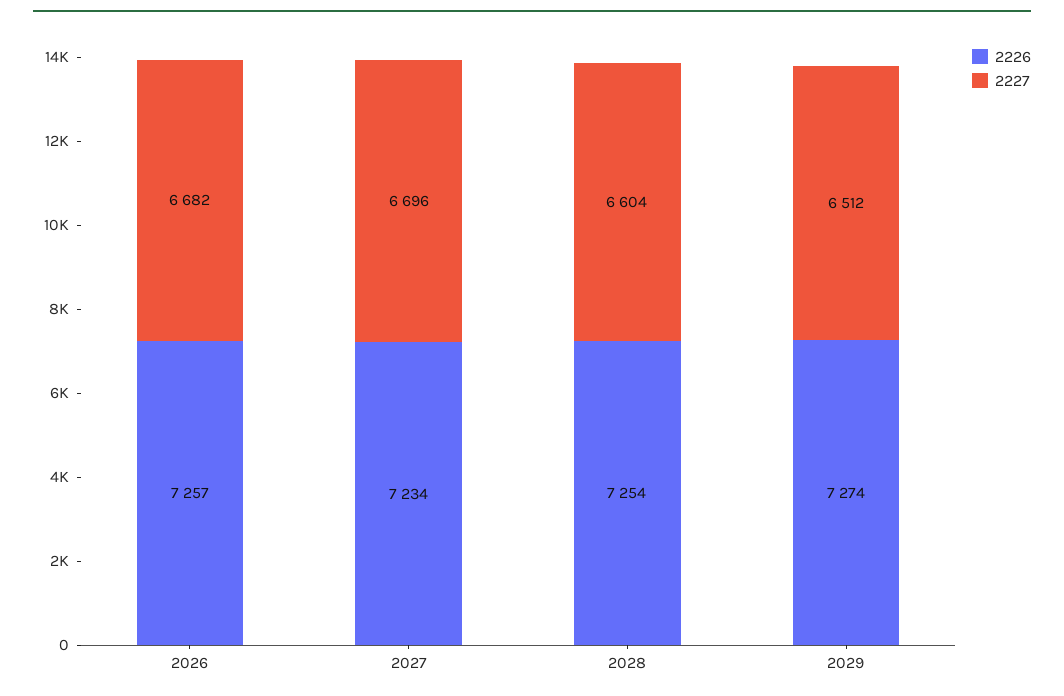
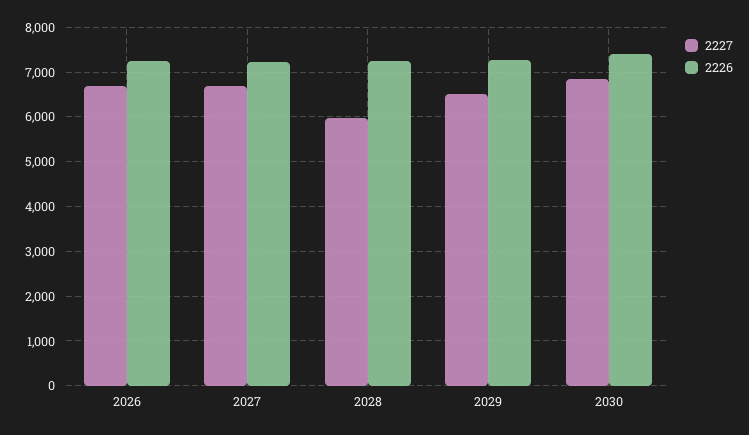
2227, 2028: 6604 -> 6000
2227, 2030: none -> 6800
2226, 2030: none -> 7400

